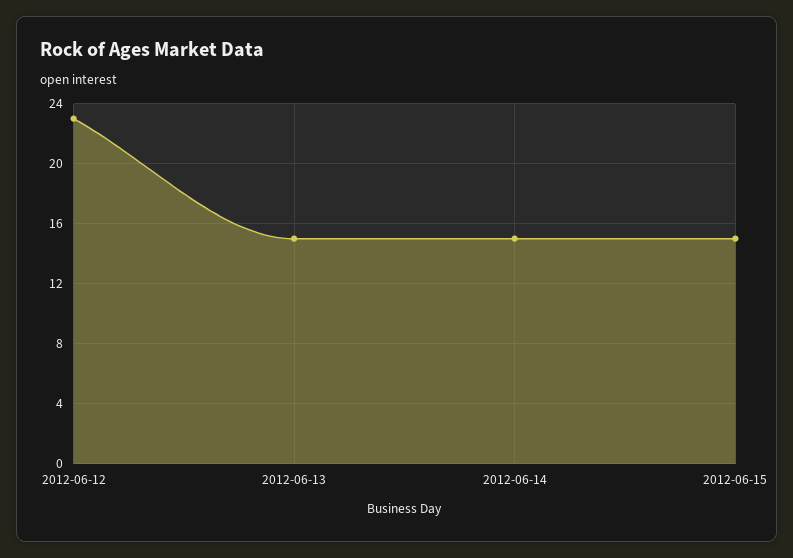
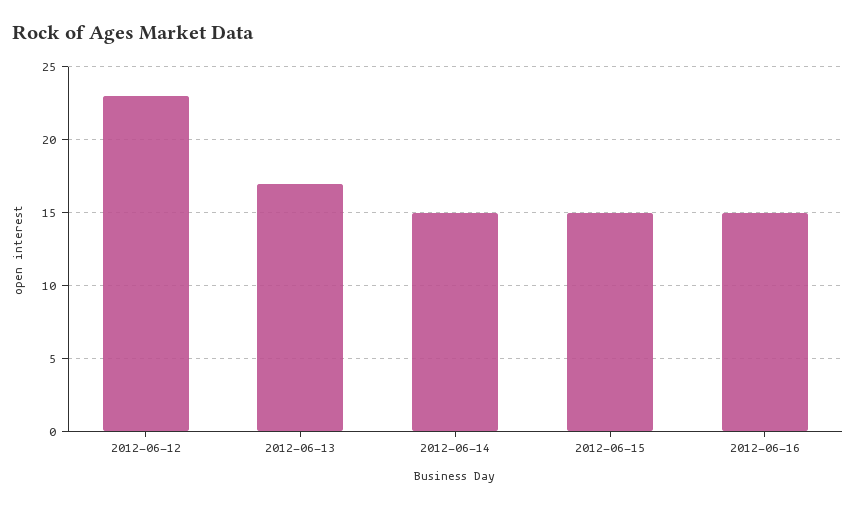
2012-06-13: 15 -> 17
2012-06-16: none -> 15

